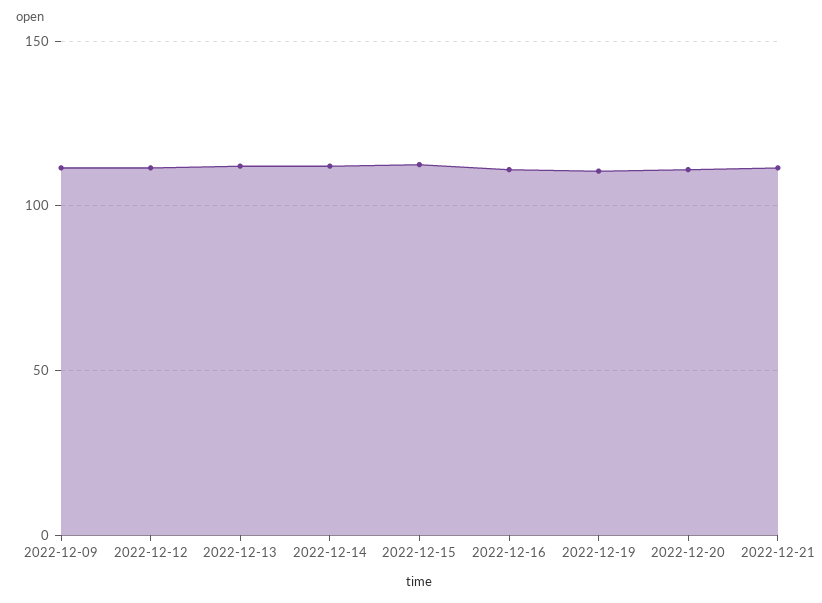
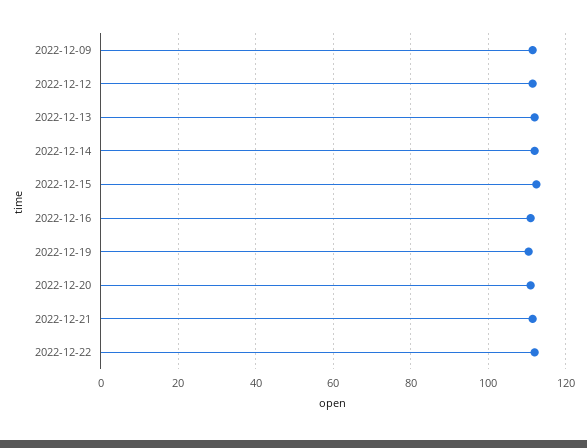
2022-12-22: none -> 112

